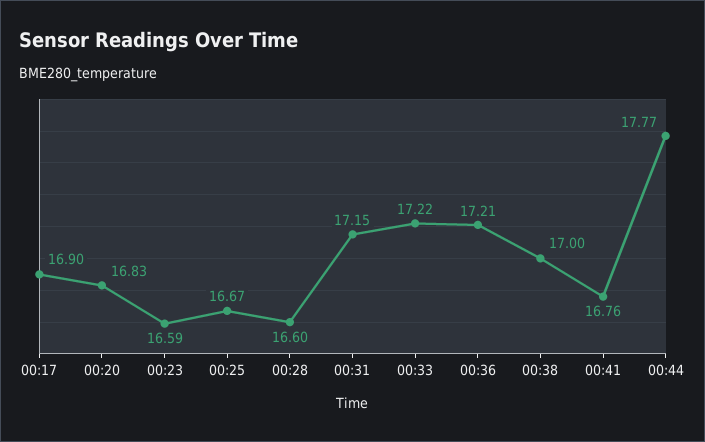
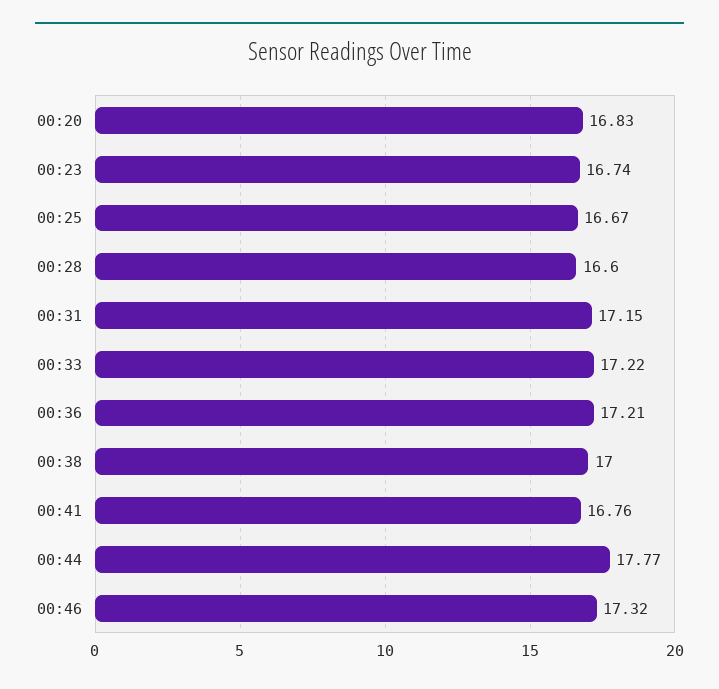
00:17: 16.9 -> none
00:23: 16.59 -> 16.74
00:46: none -> 17.32

